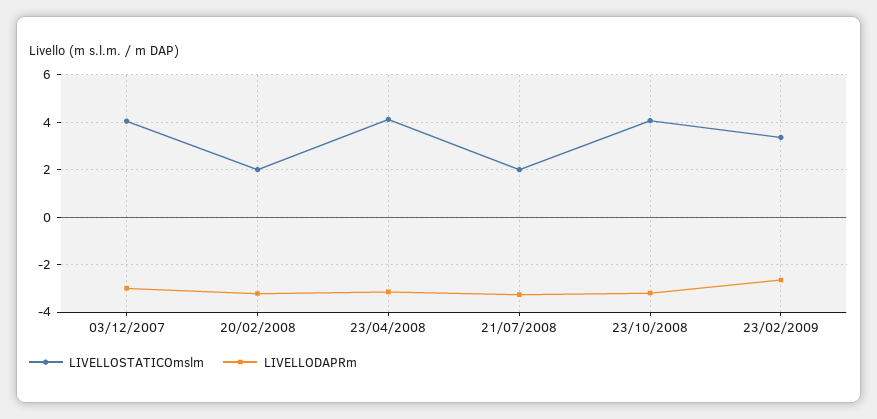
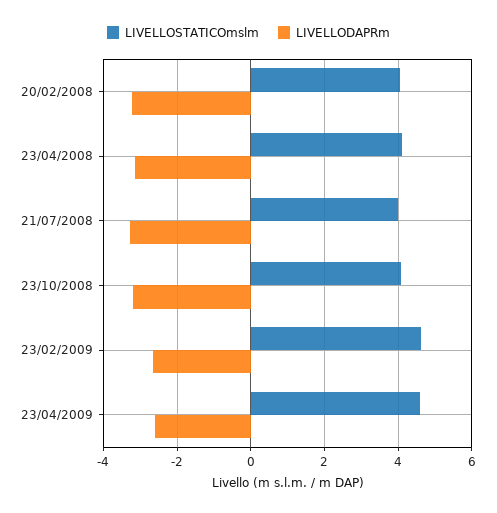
LIVELLOSTATICOmslm, 03/12/2007: 4 -> none
LIVELLODAPRm, 03/12/2007: -3 -> none
LIVELLOSTATICOmslm, 20/02/2008: 2 -> 4
LIVELLOSTATICOmslm, 21/07/2008: 2 -> 4
LIVELLOSTATICOmslm, 23/02/2009: 3.5 -> 4.6
LIVELLOSTATICOmslm, 23/04/2009: none -> 4.6
LIVELLODAPRm, 23/04/2009: none -> -2.6

